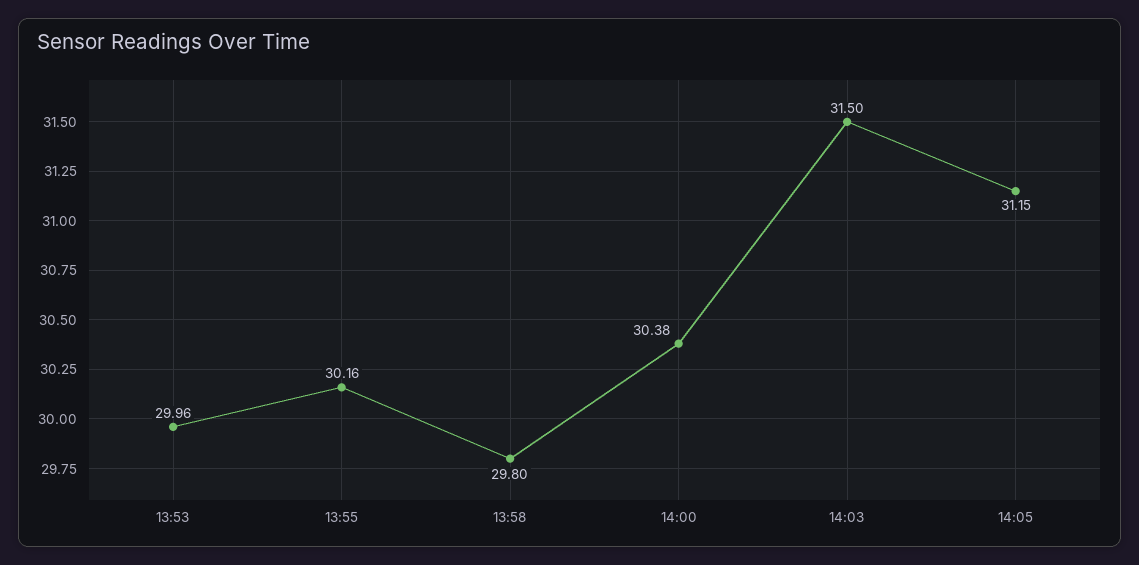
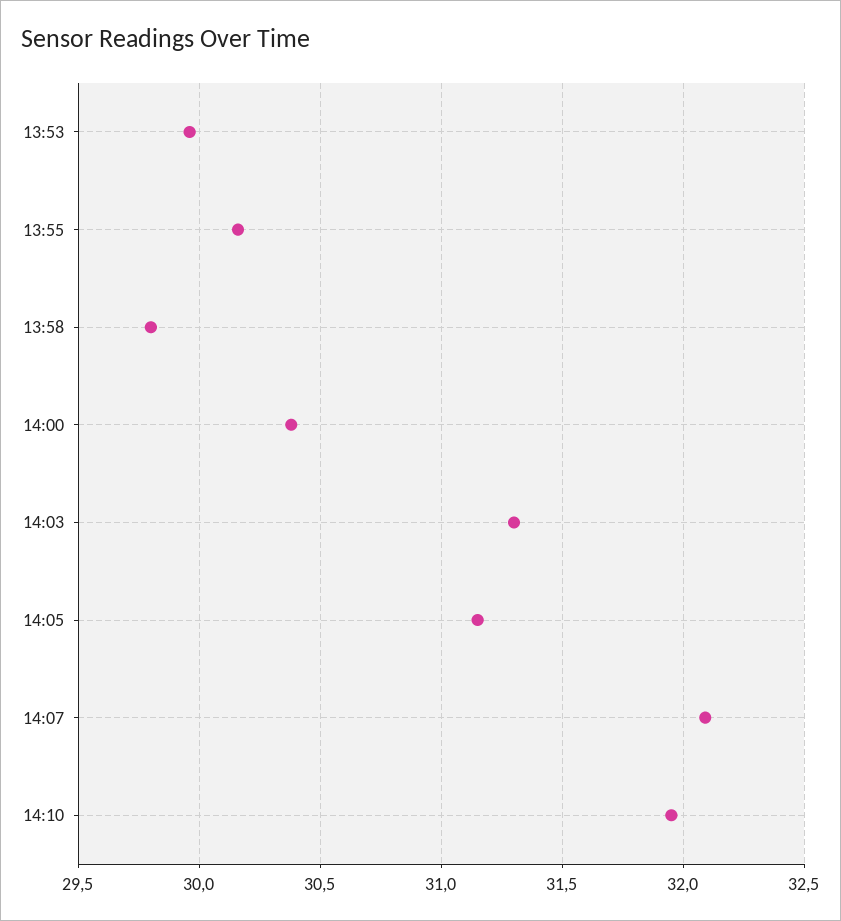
14:03: 31.5 -> 31.3
14:07: none -> 32.1
14:10: none -> 31.95

